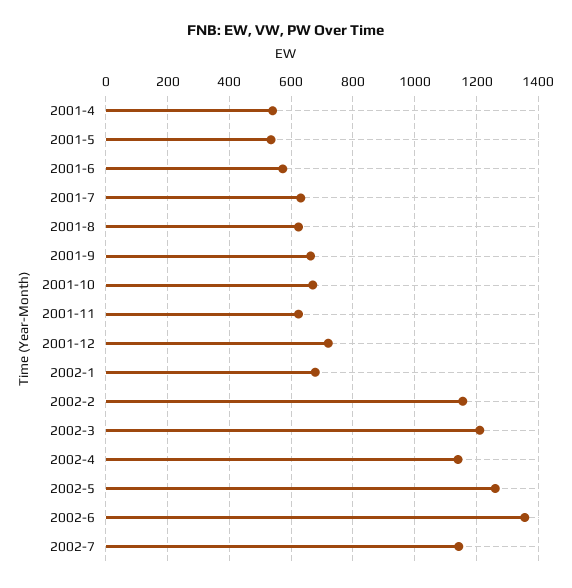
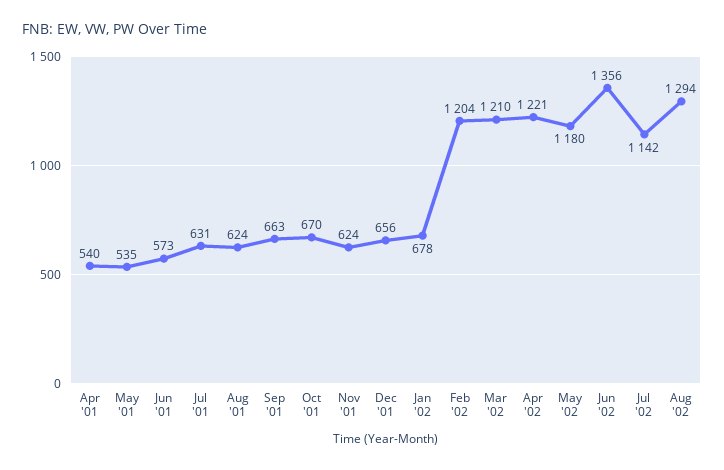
2001-12: 720 -> 656
2002-2: 1160 -> 1204
2002-4: 1140 -> 1221
2002-5: 1260 -> 1180
Aug '02: none -> 1294

